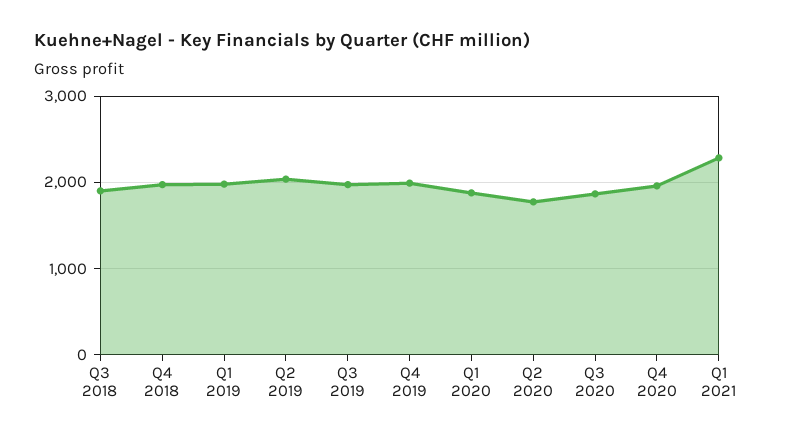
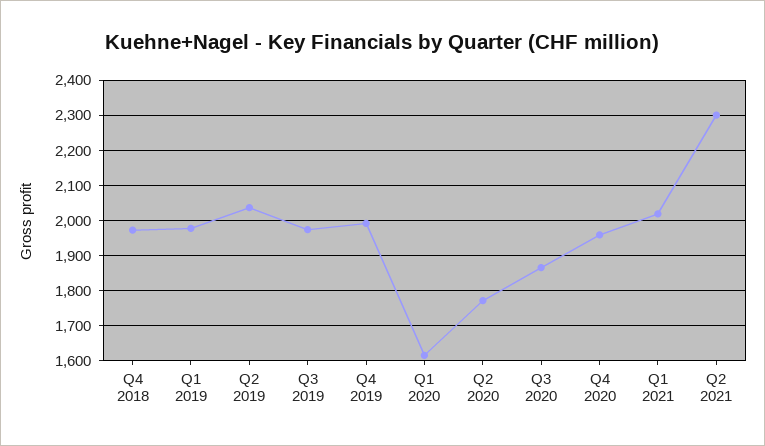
Q3 2018: 1900 -> none
Q1 2020: 1900 -> 1620
Q1 2021: 2300 -> 2020
Q2 2021: none -> 2300

